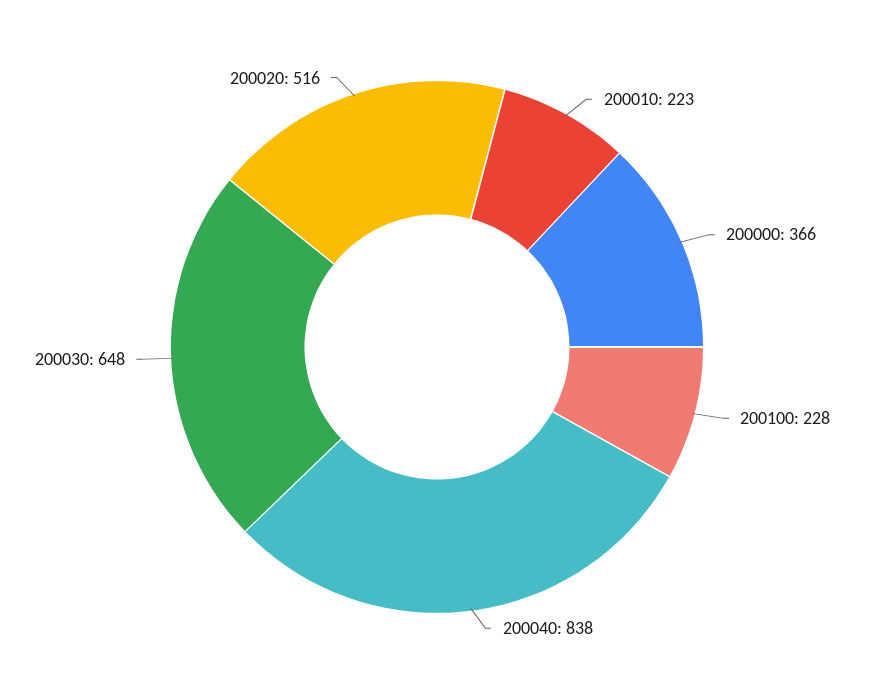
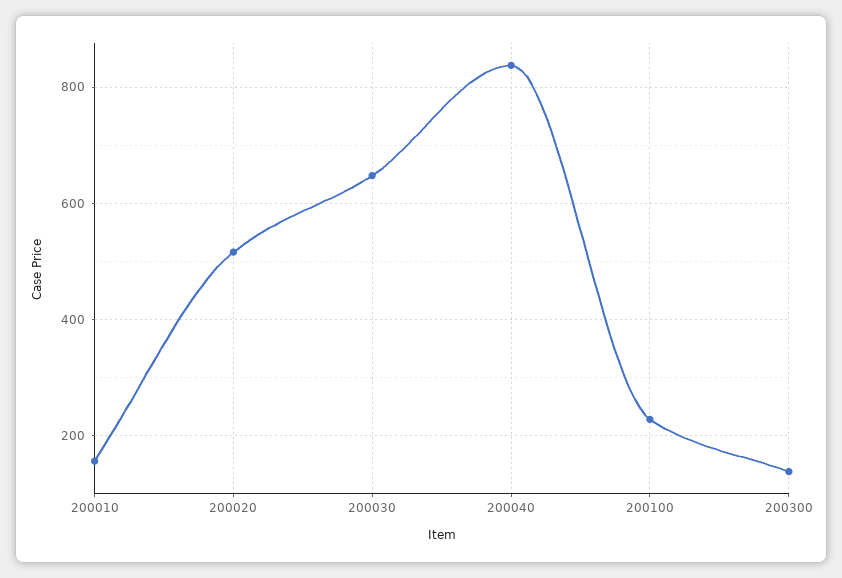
200010: 223 -> 160
200000: 366 -> none
200300: none -> 140

